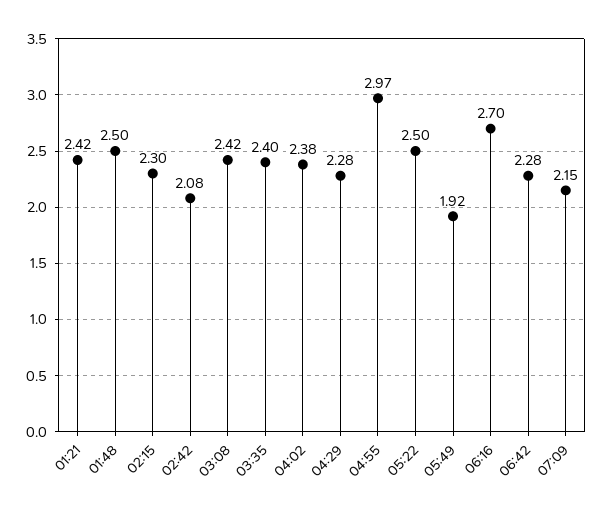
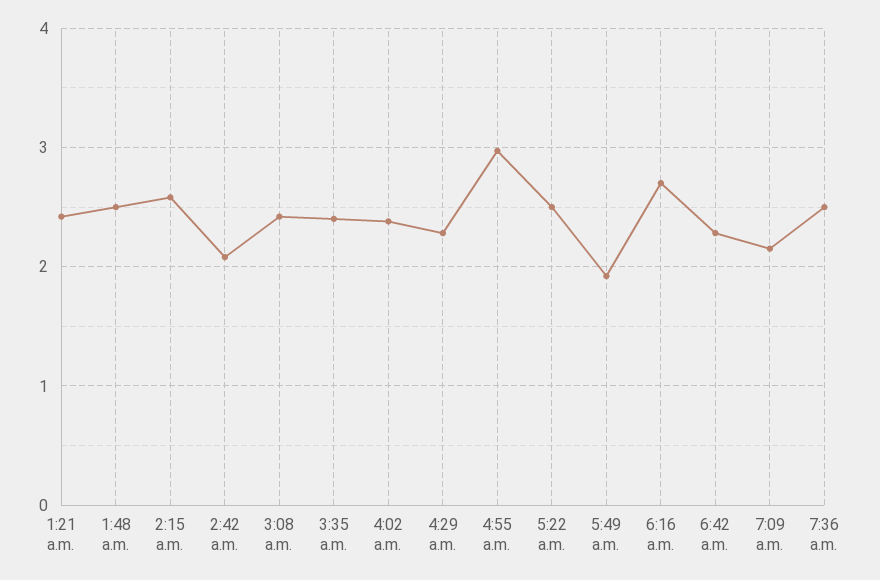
02:15: 2.3 -> 2.6
7:36 a.m.: none -> 2.5

